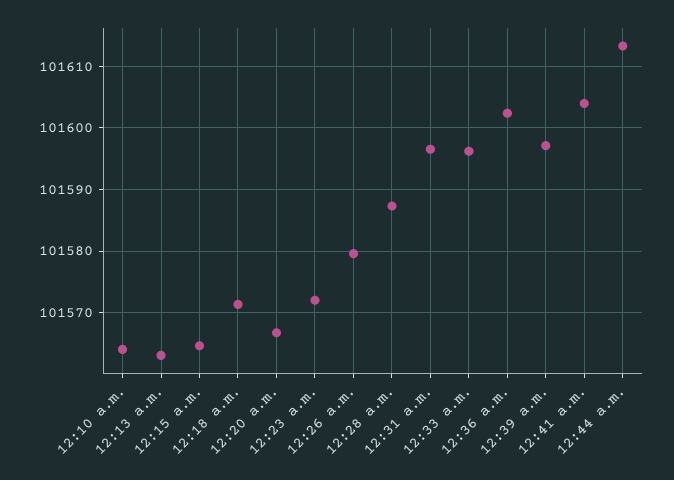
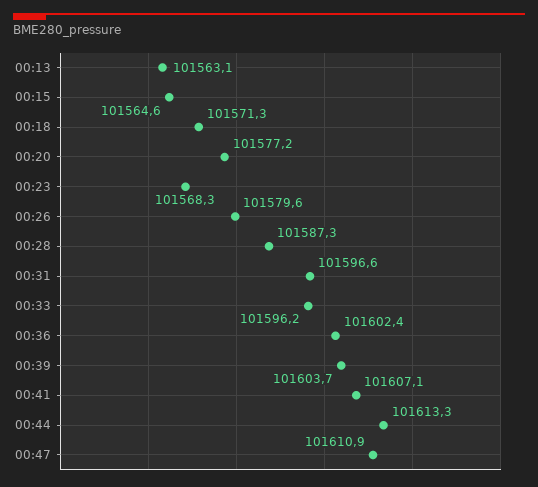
12:10 a.m.: 101564 -> none
12:20 a.m.: 101567 -> 101577.2
12:23 a.m.: 101572 -> 101568.3
12:39 a.m.: 101597 -> 101603.7
12:41 a.m.: 101604 -> 101607.1
00:47: none -> 101610.9

